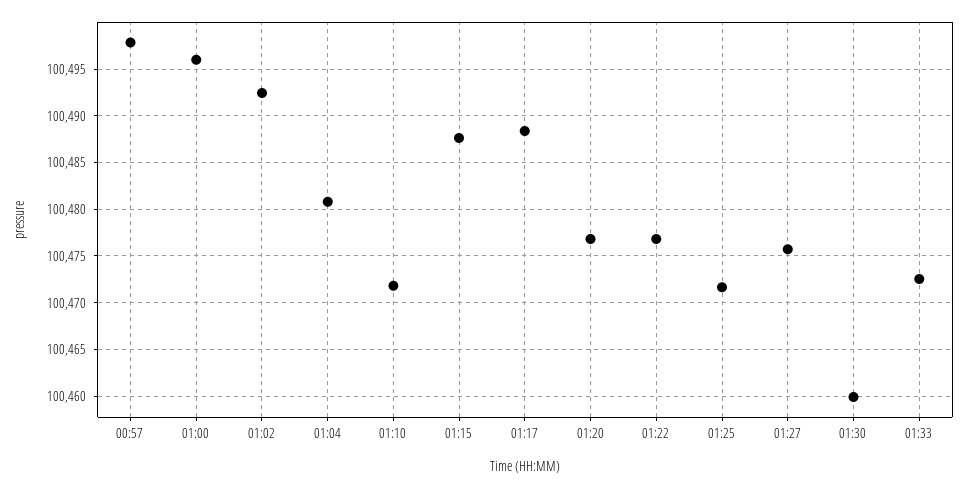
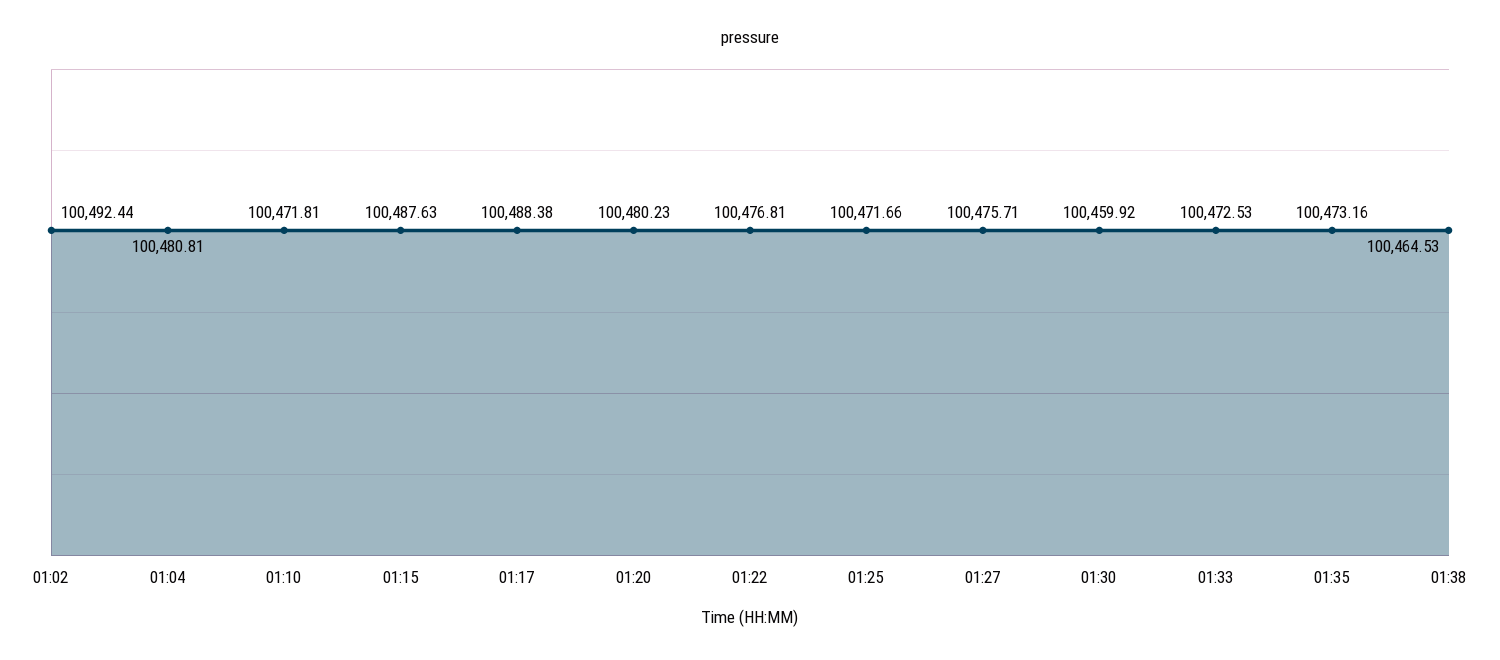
00:57: 100498 -> none
01:00: 100496 -> none
01:20: 100477 -> 100480.23
01:35: none -> 100473.16
01:38: none -> 100464.53

